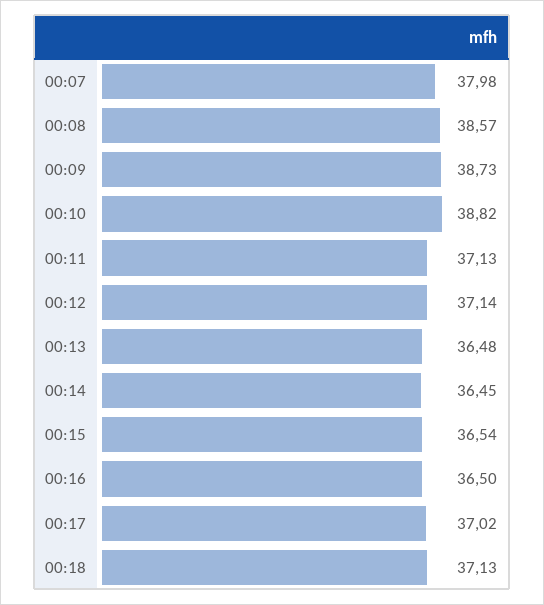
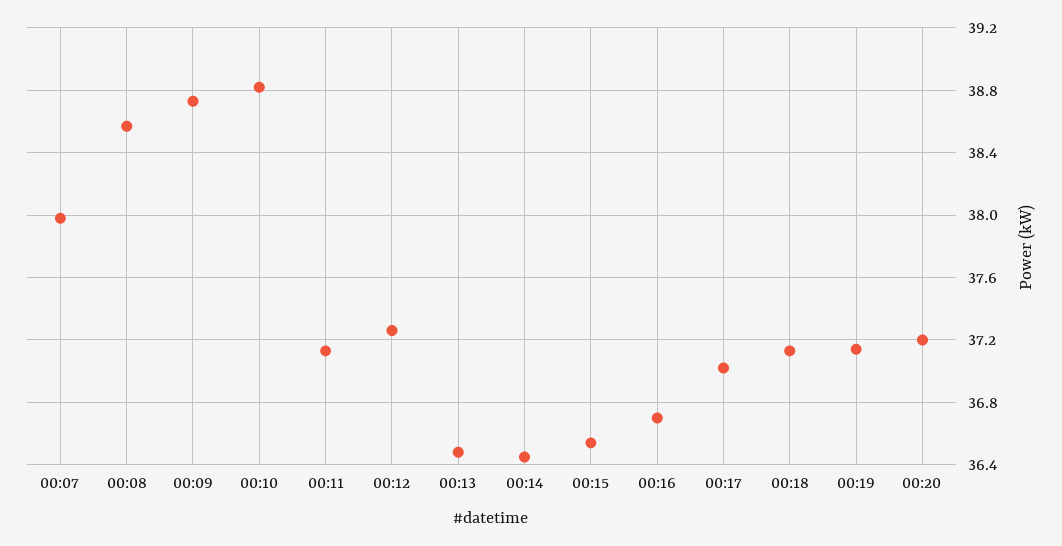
00:12: 37.14 -> 37.25
00:16: 36.5 -> 36.7
00:19: none -> 37.15
00:20: none -> 37.2

